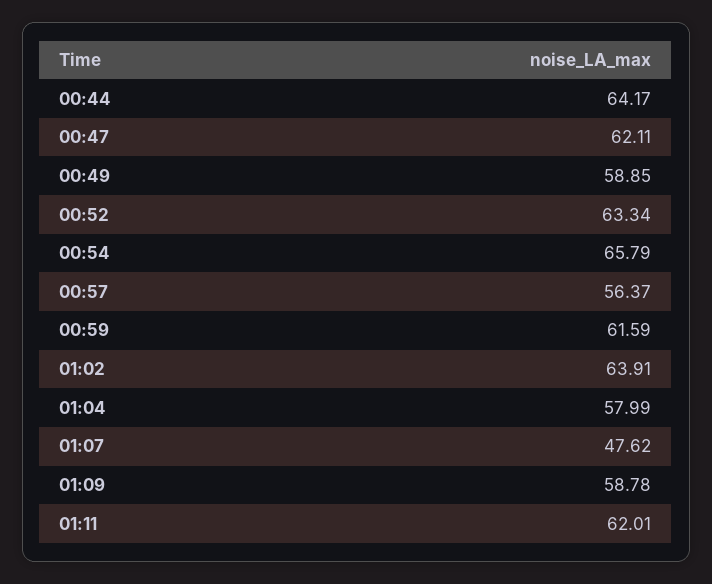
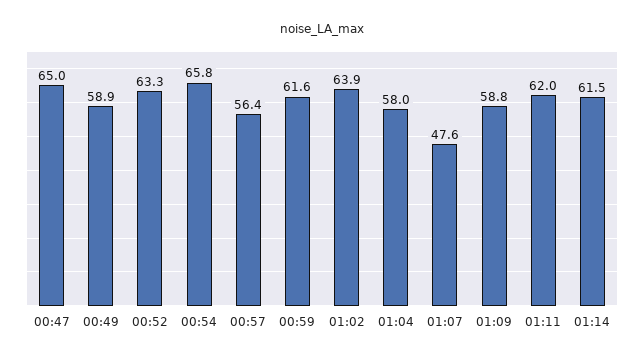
00:44: 64.17 -> none
00:47: 62.11 -> 65
01:14: none -> 61.5

